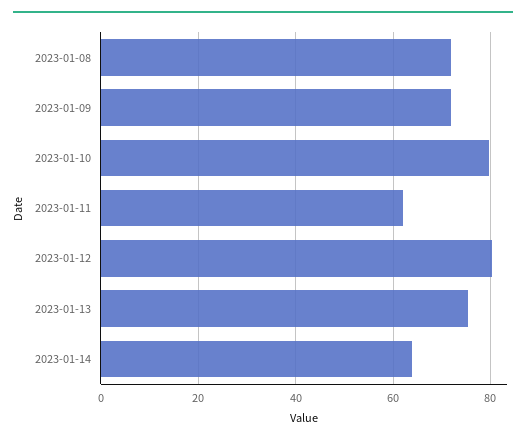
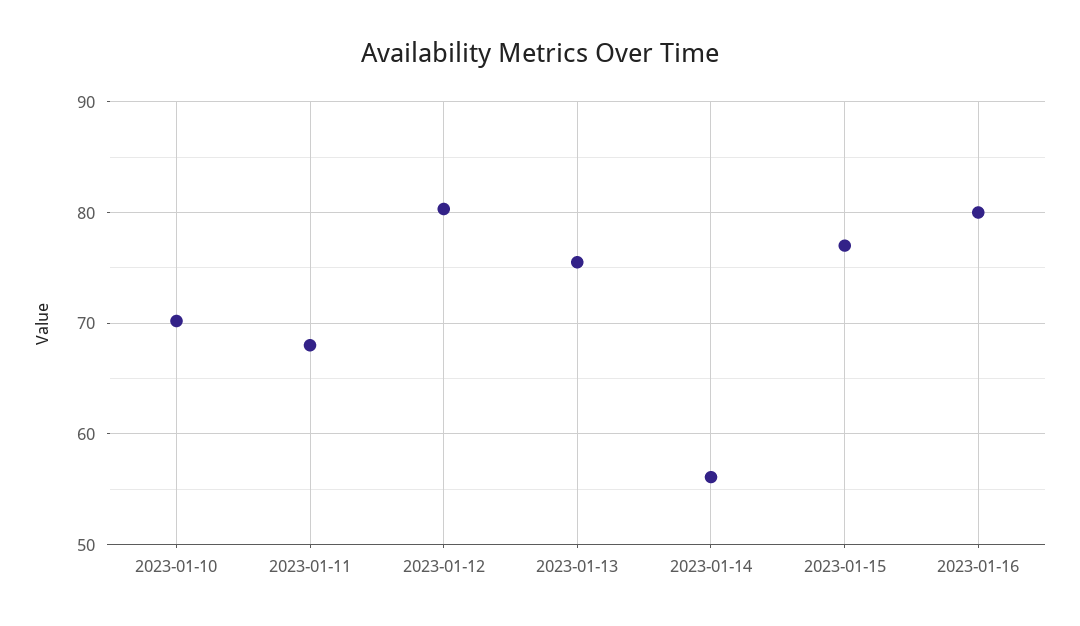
2023-01-08: 72 -> none
2023-01-09: 72 -> none
2023-01-10: 80 -> 70
2023-01-11: 62 -> 68
2023-01-14: 64 -> 56
2023-01-15: none -> 77
2023-01-16: none -> 80

